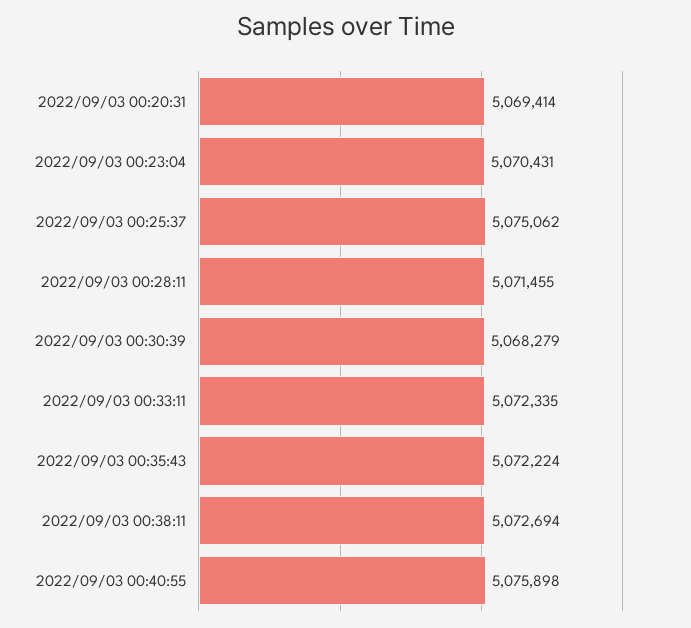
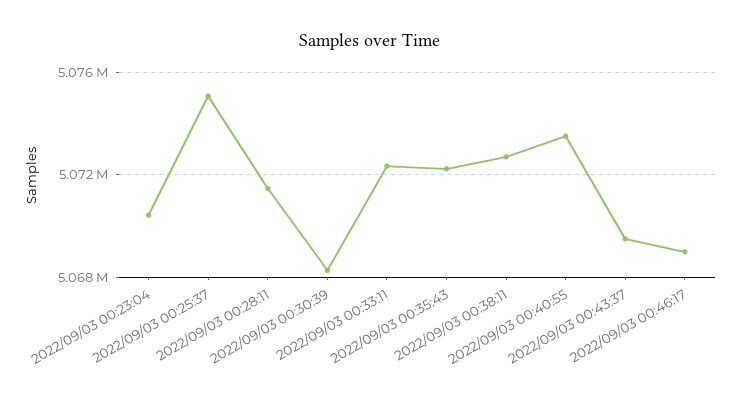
2022/09/03 00:20:31: 5069414 -> none
2022/09/03 00:40:55: 5075898 -> 5073500
2022/09/03 00:43:37: none -> 5069500
2022/09/03 00:46:17: none -> 5069000

